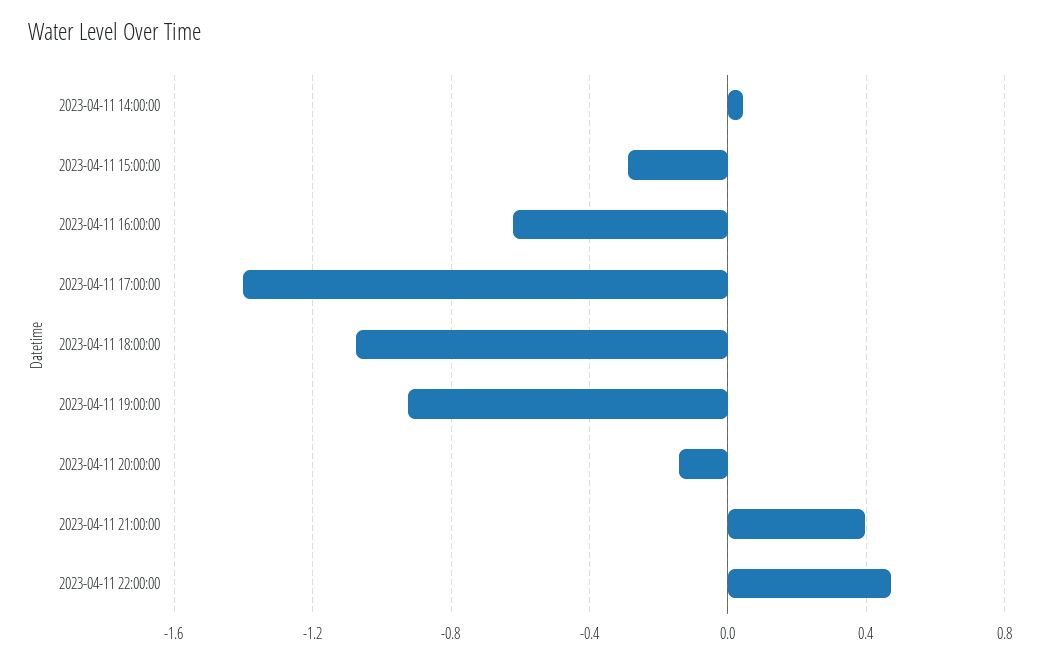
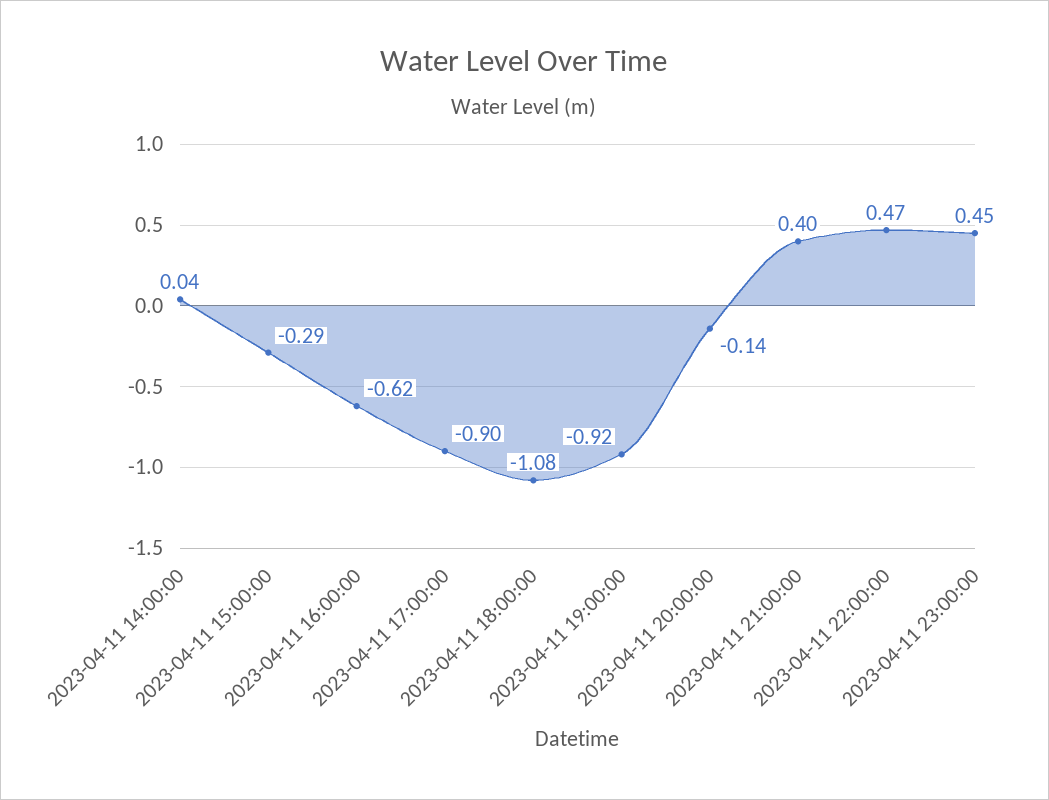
2023-04-11 17:00:00: -1.4 -> -0.9
2023-04-11 23:00:00: none -> 0.45

